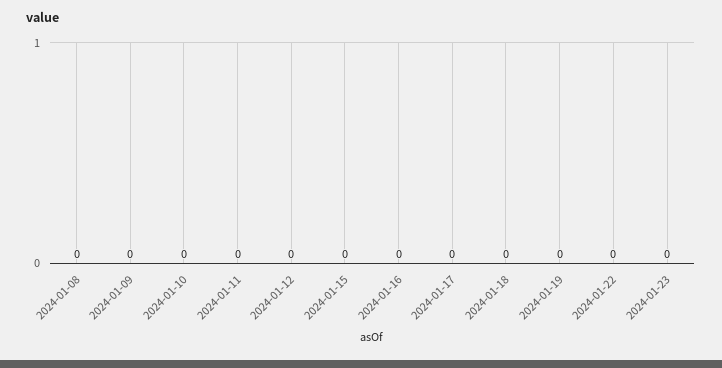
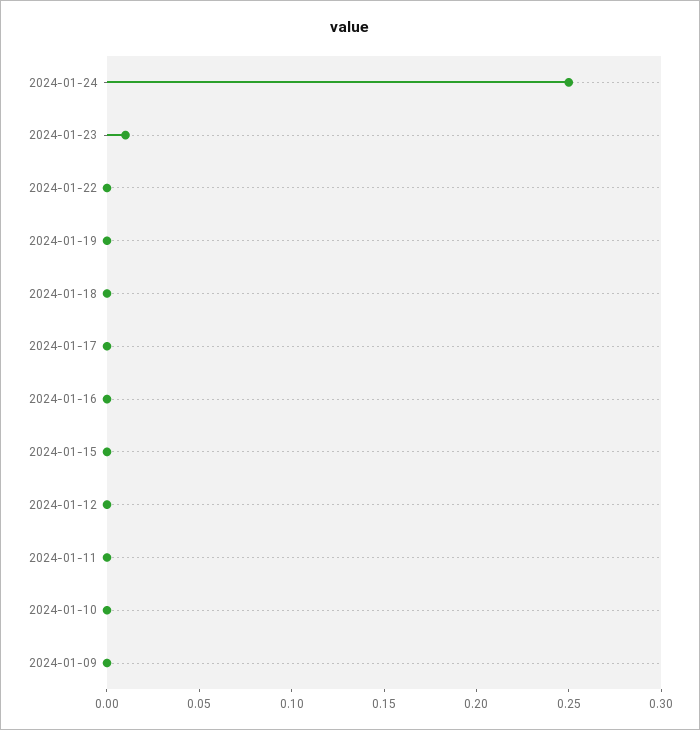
2024-01-08: 0 -> none
2024-01-23: 0 -> 0.01
2024-01-24: none -> 0.25

